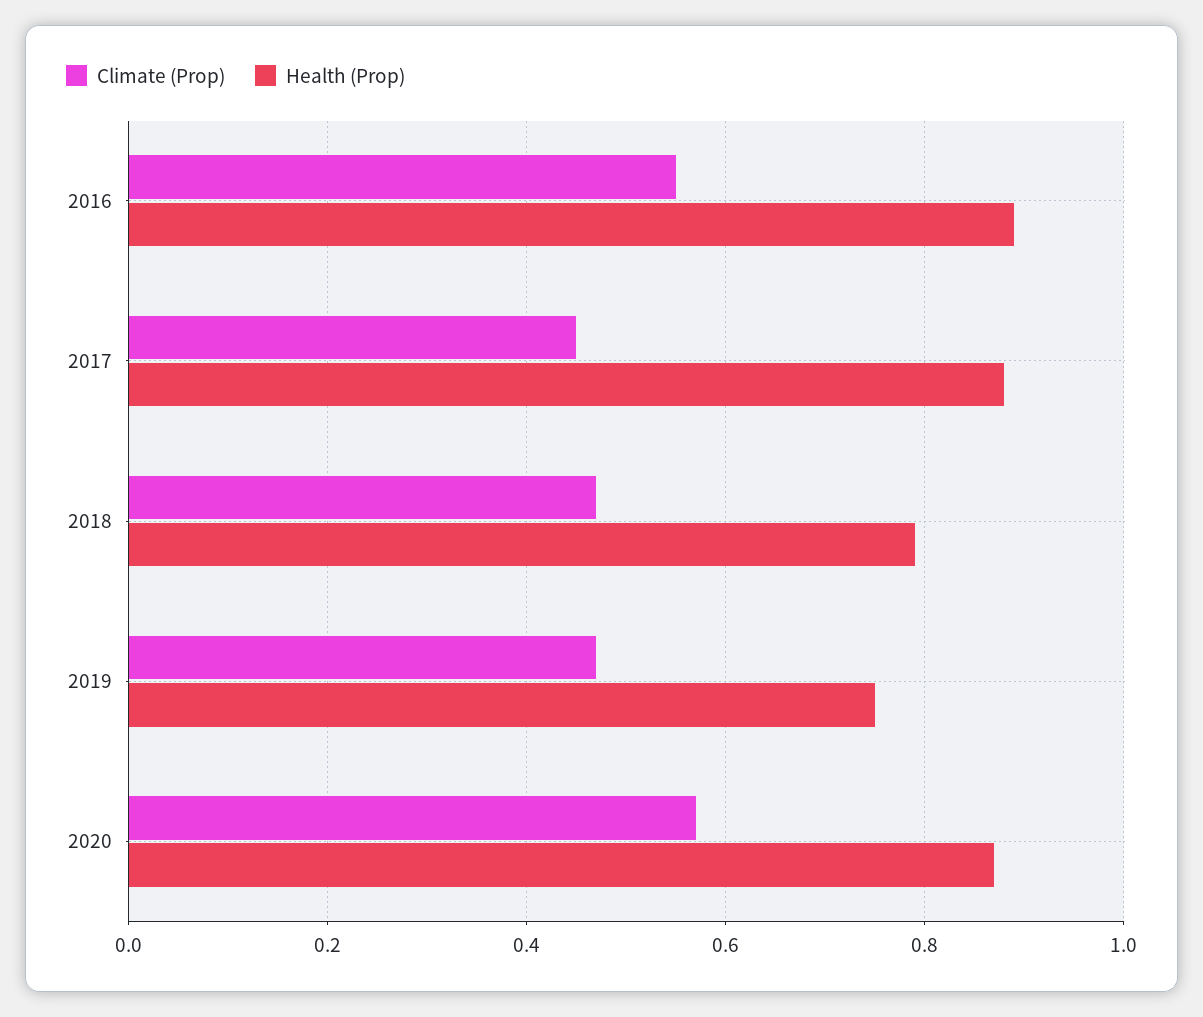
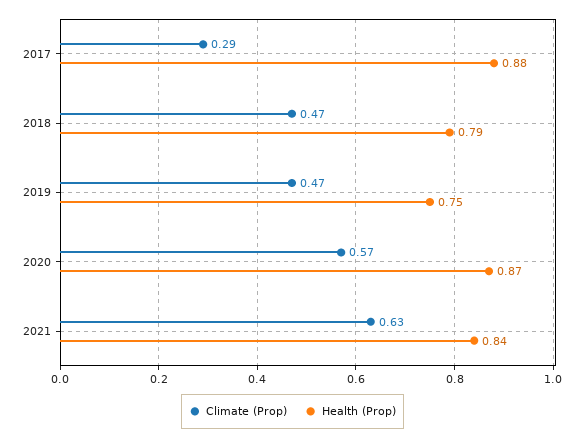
Climate (Prop), 2016: 0.55 -> none
Health (Prop), 2016: 0.9 -> none
Climate (Prop), 2017: 0.45 -> 0.29
Climate (Prop), 2021: none -> 0.63
Health (Prop), 2021: none -> 0.84

